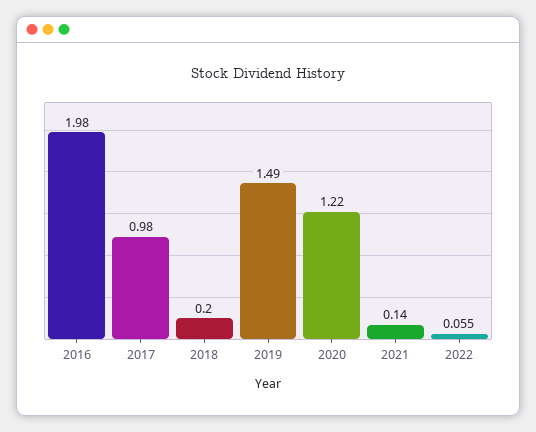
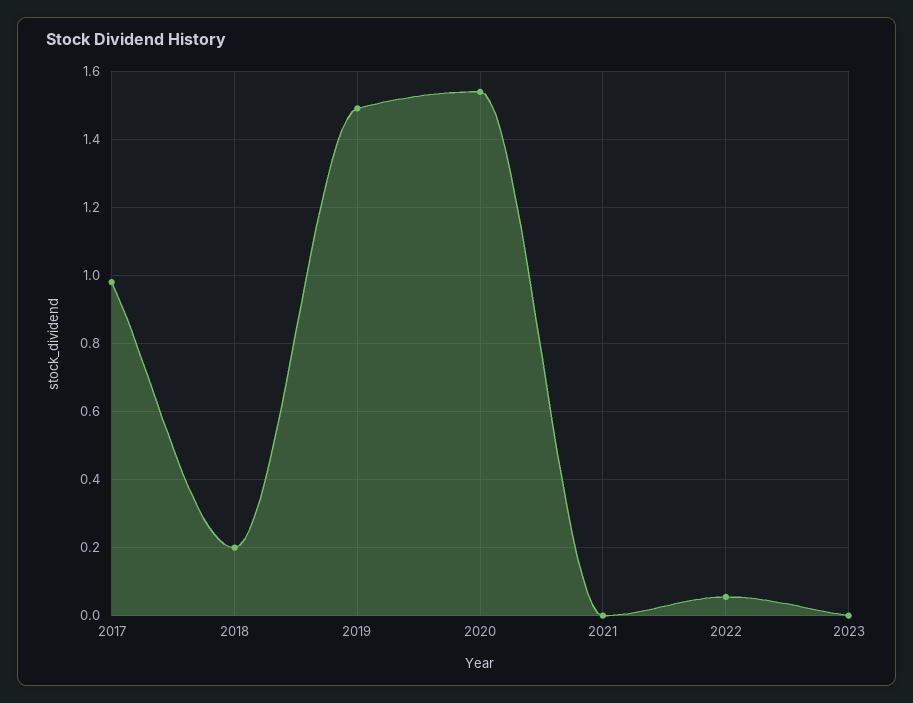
2016: 1.98 -> none
2020: 1.22 -> 1.54
2021: 0.14 -> 0
2023: none -> 0

